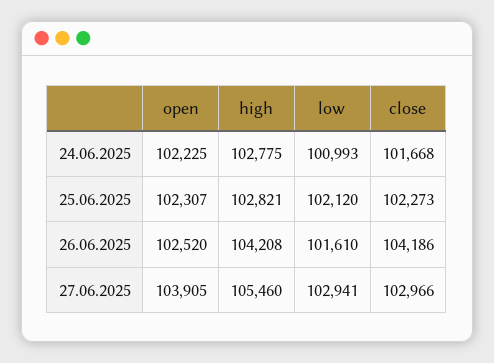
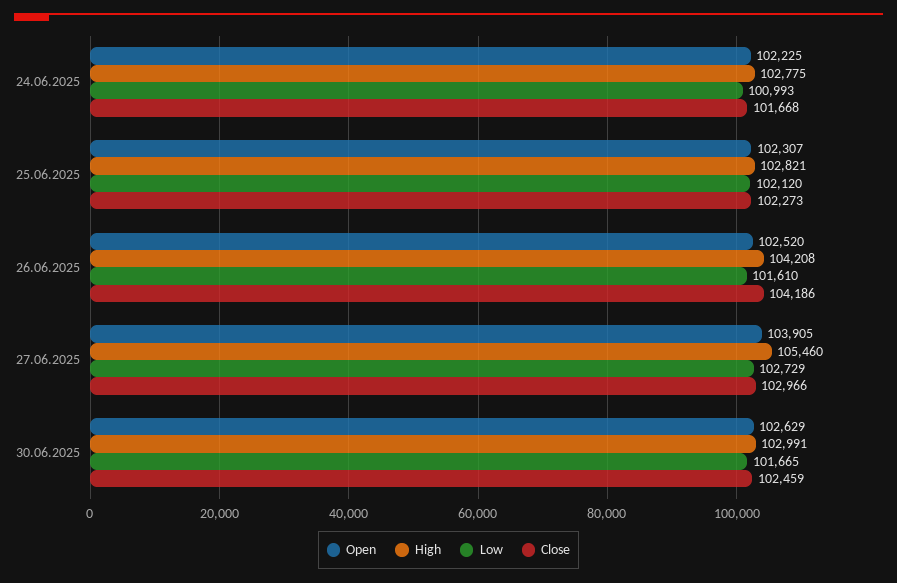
low, 27.06.2025: 102941 -> 102729
open, 30.06.2025: none -> 102629
high, 30.06.2025: none -> 102991
low, 30.06.2025: none -> 101665
close, 30.06.2025: none -> 102459

